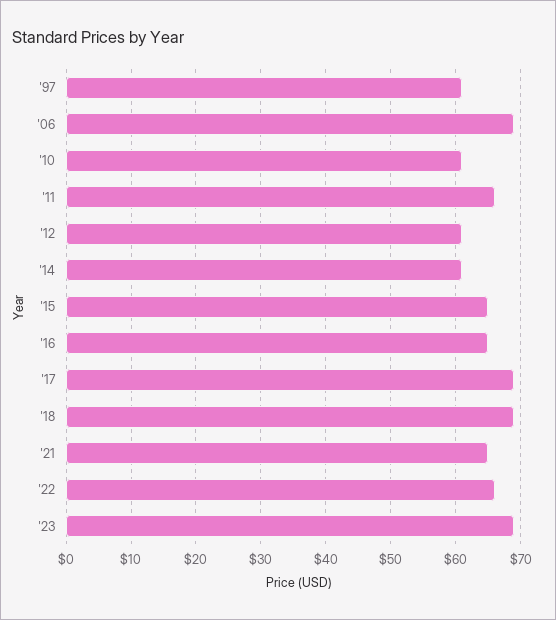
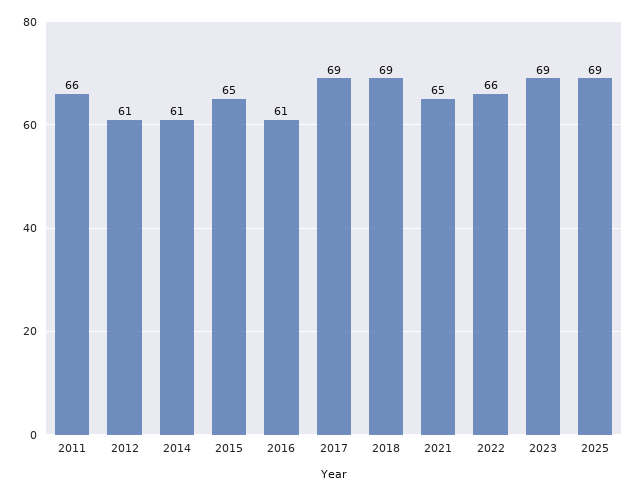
'97: 61 -> none
'06: 69 -> none
'10: 61 -> none
'16: 65 -> 61
2025: none -> 69

